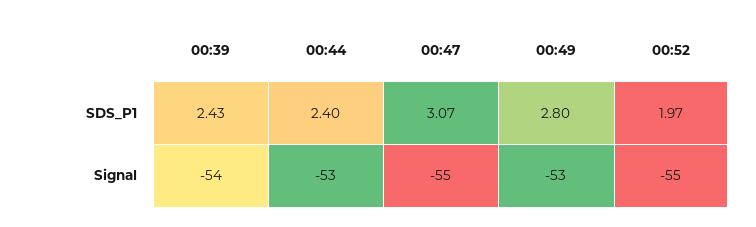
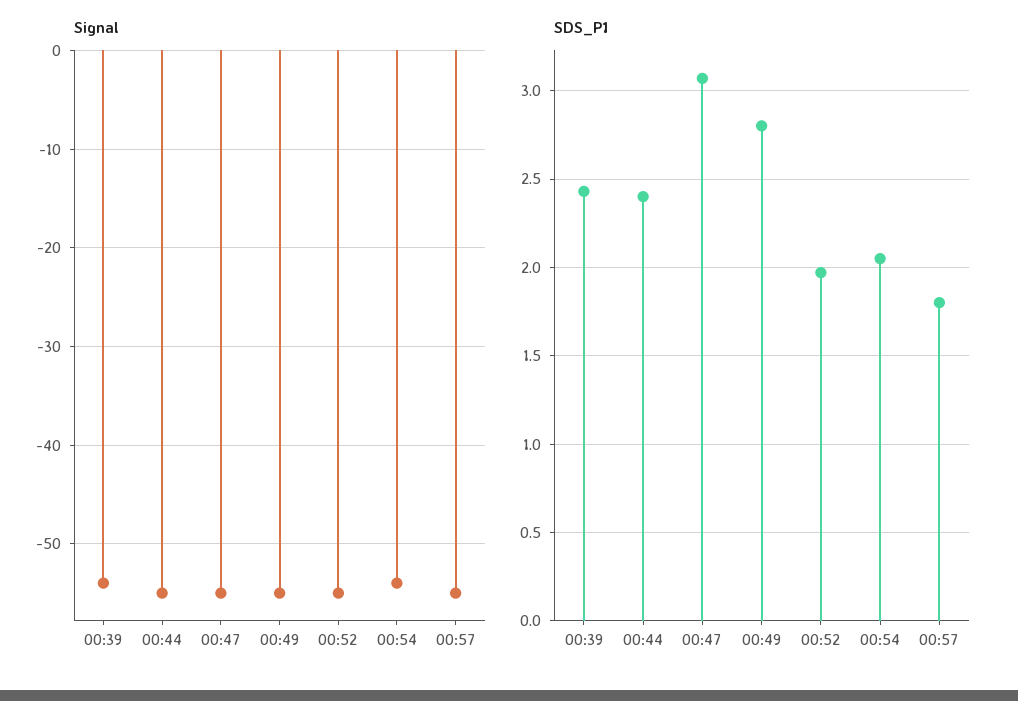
Signal, 00:44: -53 -> -55
Signal, 00:49: -53 -> -55
Signal, 00:54: none -> -54
Signal, 00:57: none -> -55
SDS_P1, 00:54: none -> 2.05
SDS_P1, 00:57: none -> 1.8

